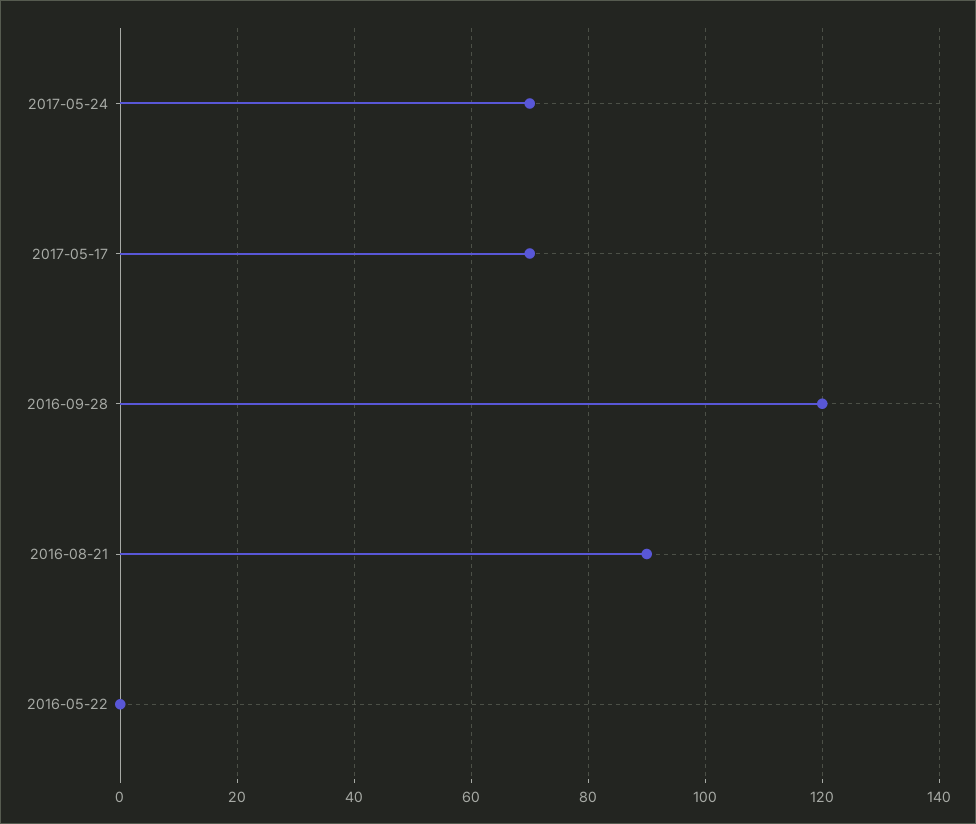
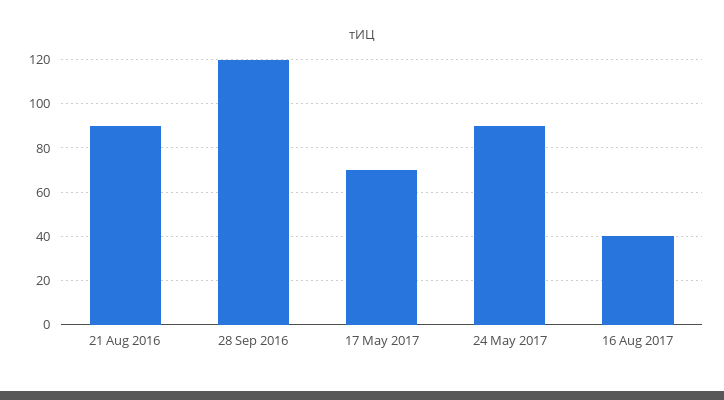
2017-05-24: 70 -> 90
2016-05-22: 0 -> none
16 Aug 2017: none -> 40

